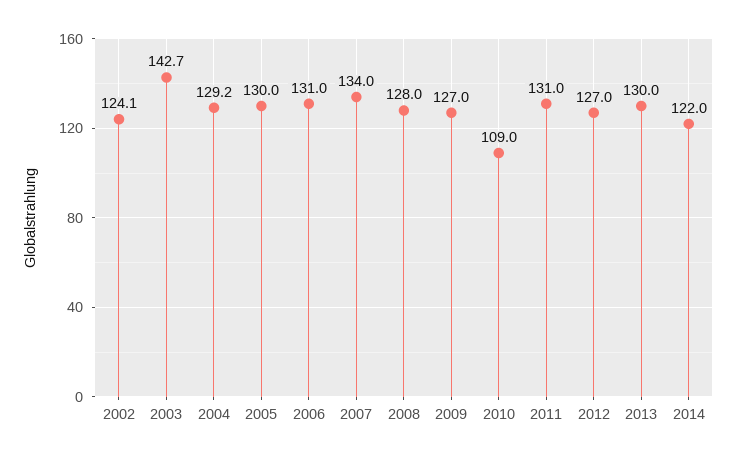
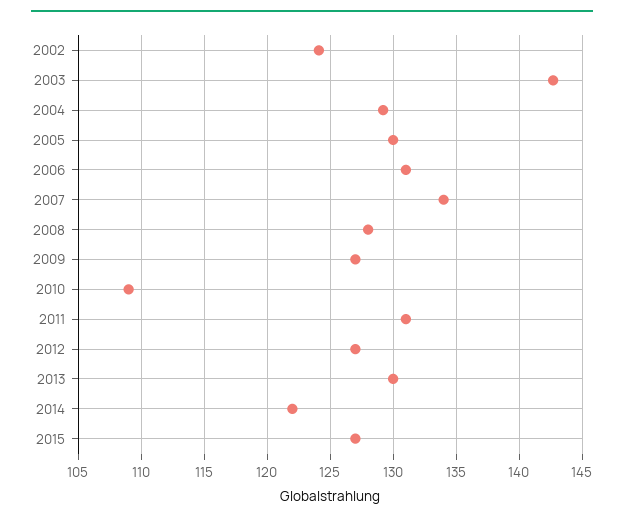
2015: none -> 127

